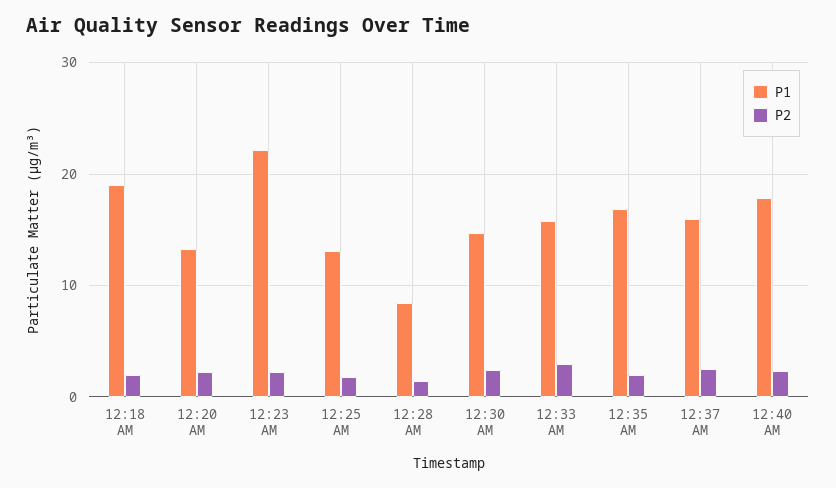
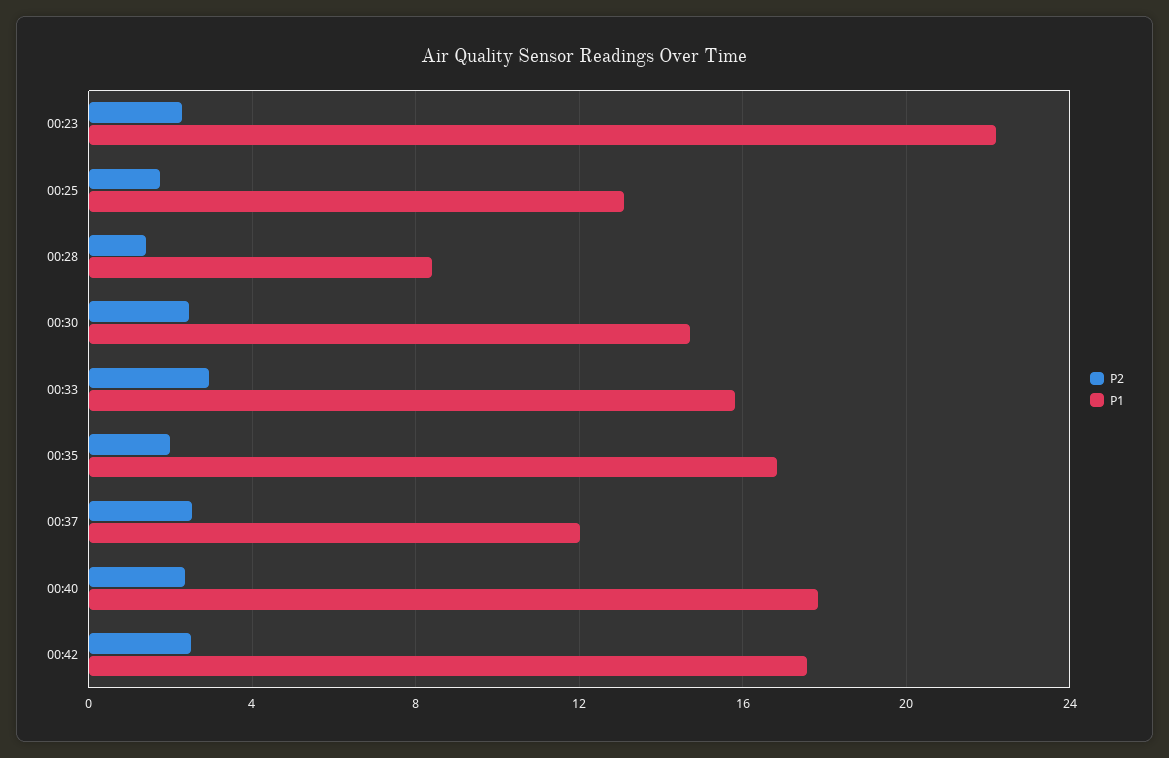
P1, 12:18 AM: 19 -> none
P2, 12:18 AM: 2 -> none
P1, 12:20 AM: 13 -> none
P2, 12:20 AM: 2 -> none
P1, 12:37 AM: 16 -> 12
P2, 00:42: none -> 2.5
P1, 00:42: none -> 17.5

